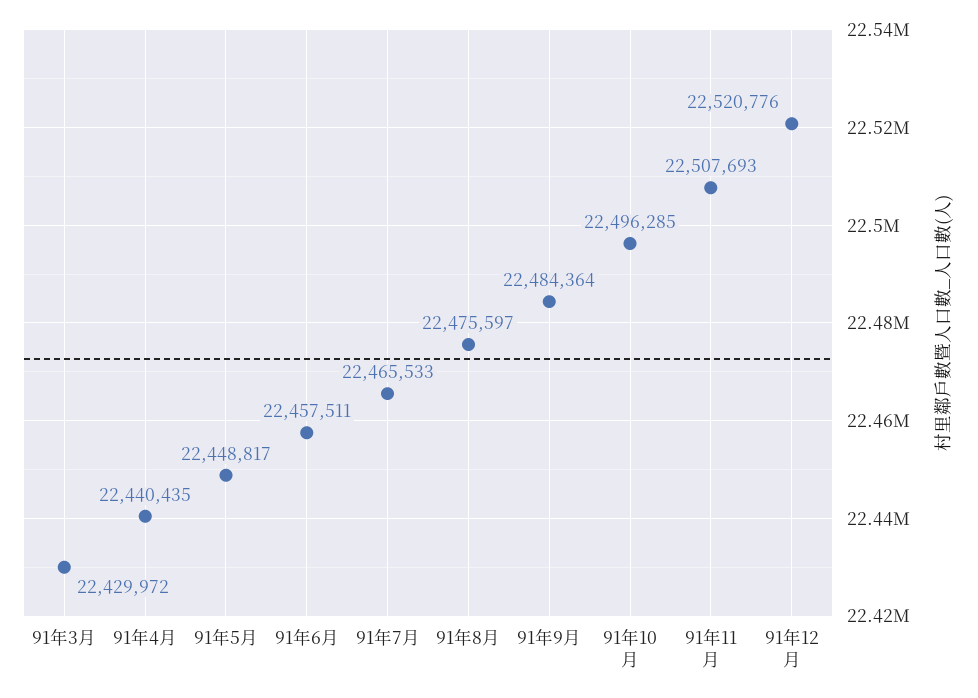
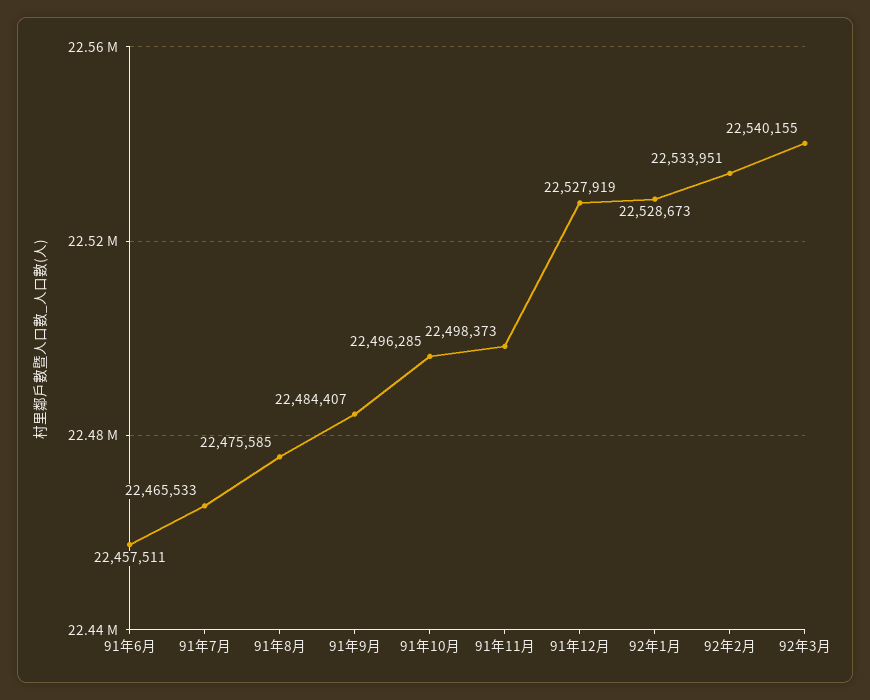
91年3月: 22429972 -> none
91年4月: 22440435 -> none
91年5月: 22448817 -> none
91年8月: 22475597 -> 22475585
91年9月: 22484364 -> 22484407
91年11月: 22507693 -> 22498373
91年12月: 22520776 -> 22527919
92年1月: none -> 22528673
92年2月: none -> 22533951
92年3月: none -> 22540155

